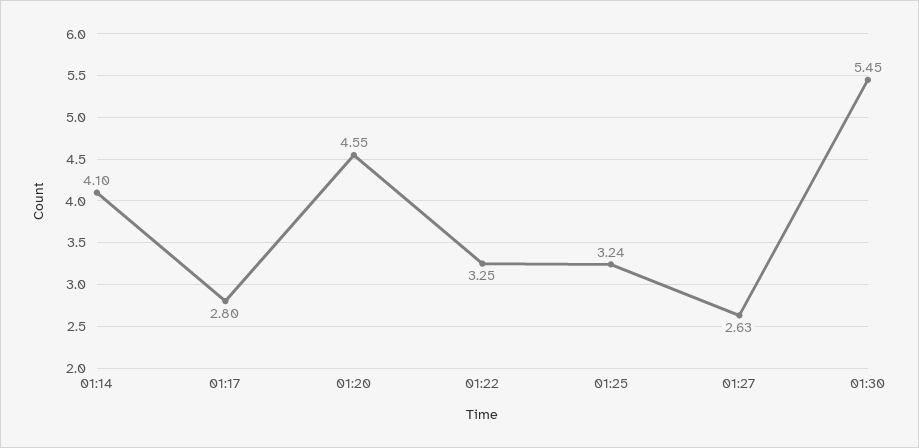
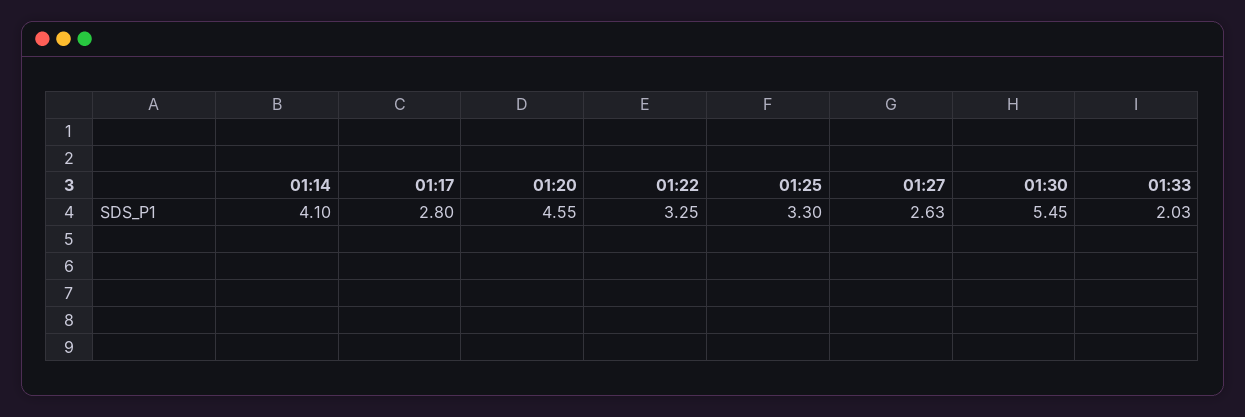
01:25: 3.24 -> 3.3
01:33: none -> 2.03

